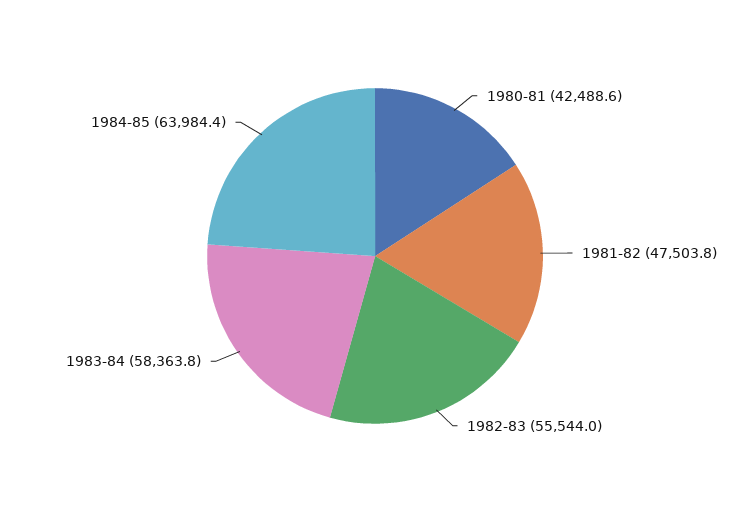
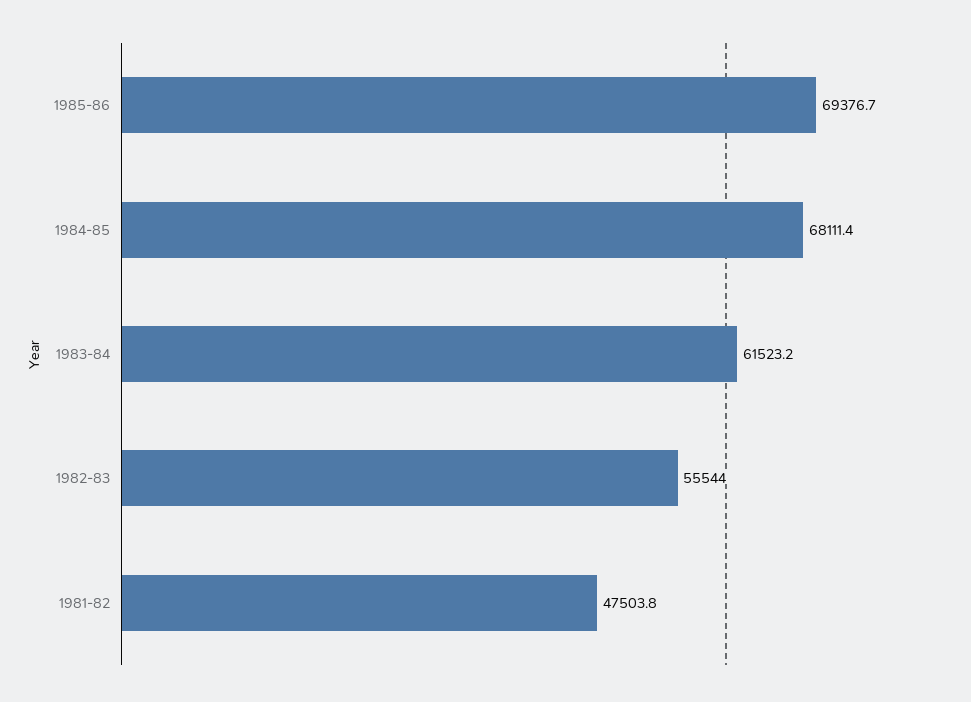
1980-81: 42488.6 -> none
1983-84: 58363.8 -> 61523.2
1984-85: 63984.4 -> 68111.4
1985-86: none -> 69376.7

